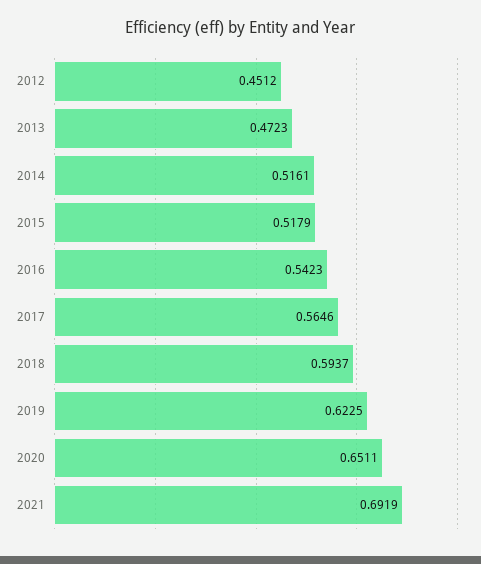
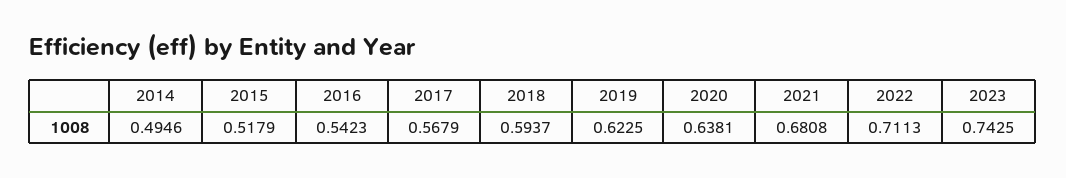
2012: 0.4512 -> none
2013: 0.4723 -> none
2014: 0.5161 -> 0.4946
2017: 0.5646 -> 0.5679
2020: 0.6511 -> 0.6381
2021: 0.6919 -> 0.6808
2022: none -> 0.7113
2023: none -> 0.7425

